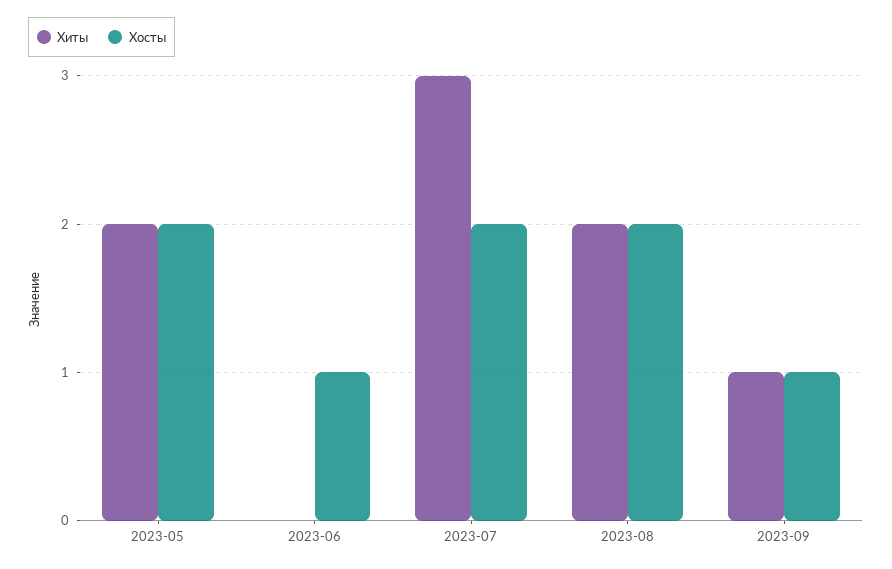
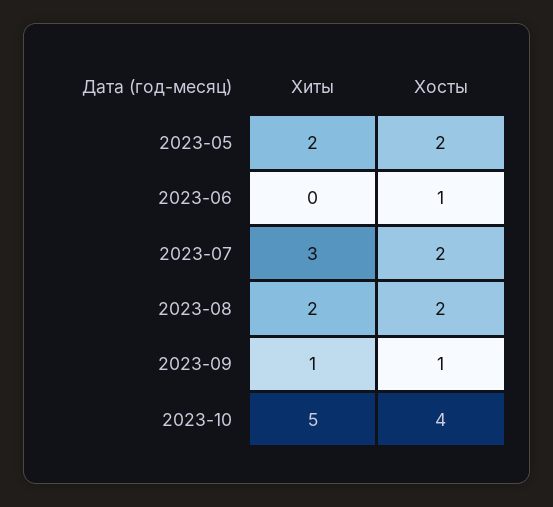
Хиты, 2023-10: none -> 5
Хосты, 2023-10: none -> 4

